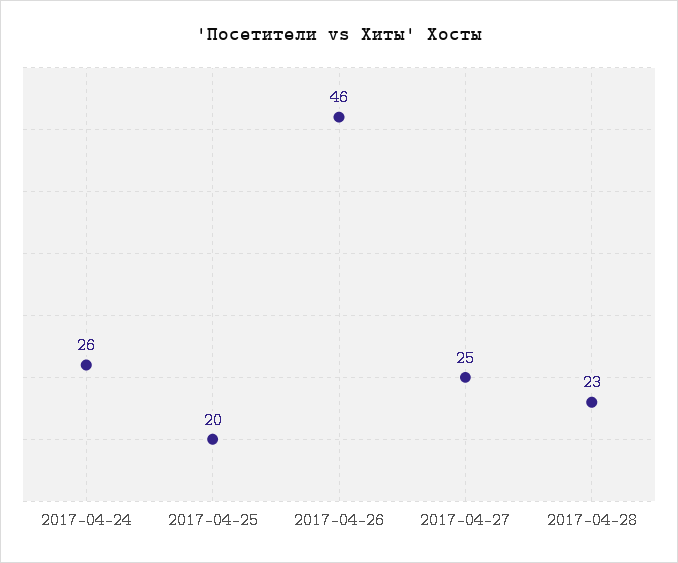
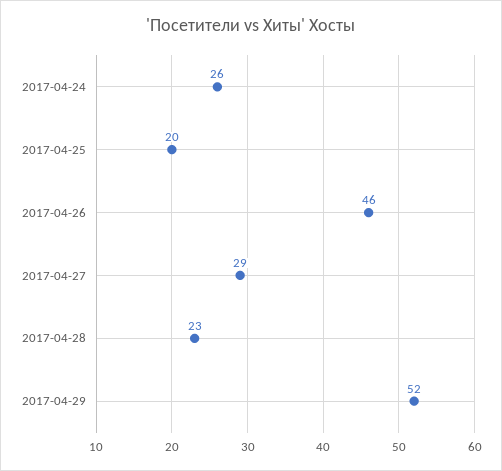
2017-04-27: 25 -> 29
2017-04-29: none -> 52

